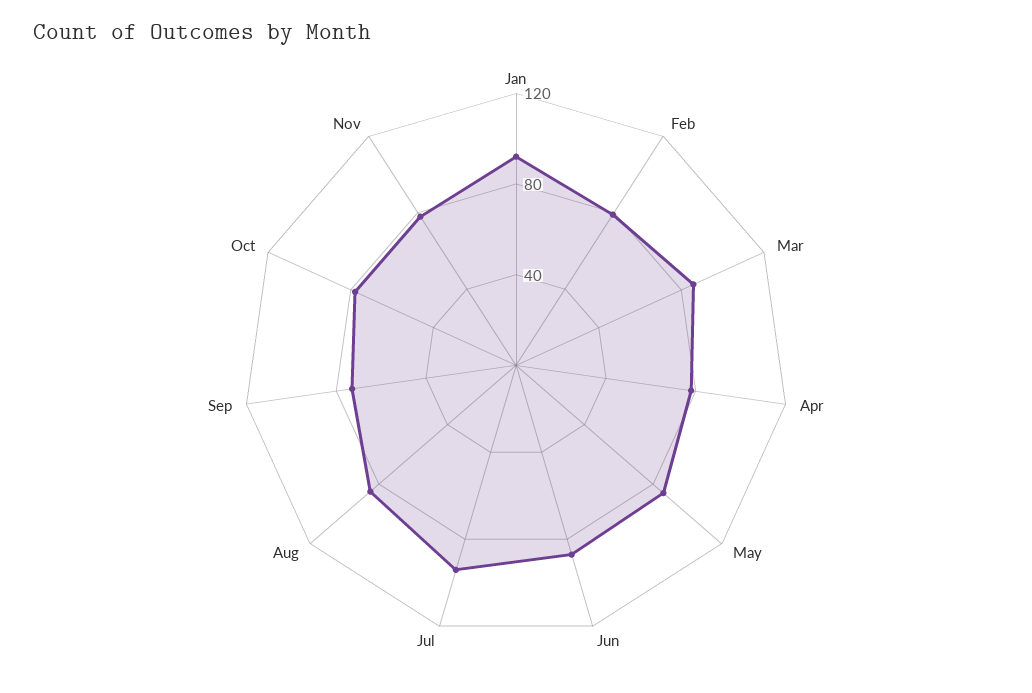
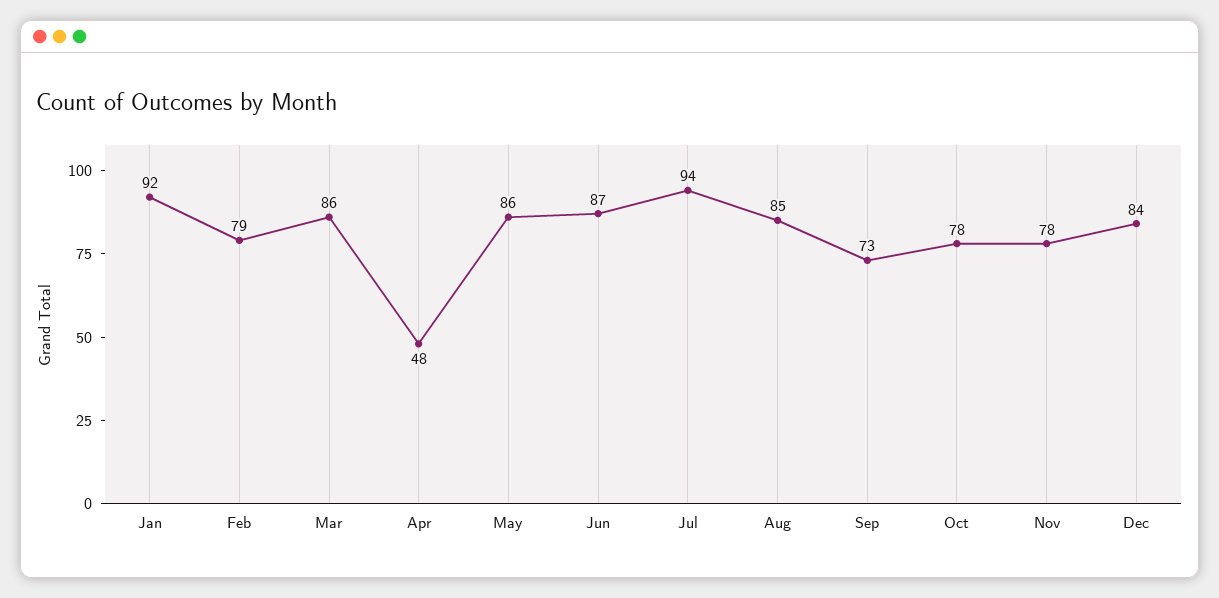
Apr: 80 -> 48
Dec: none -> 84

